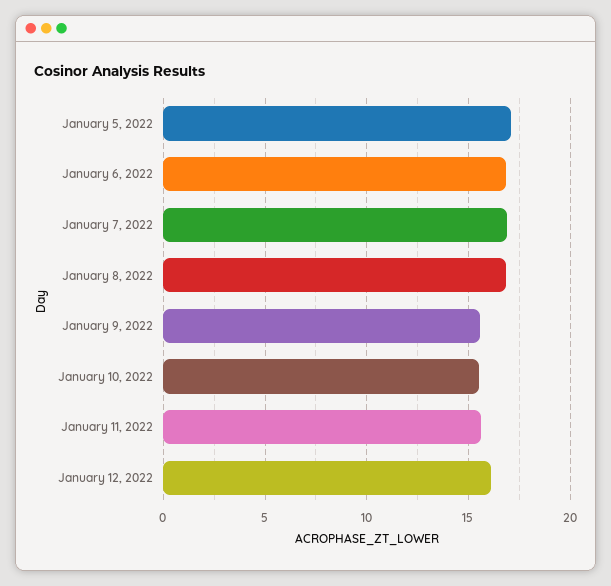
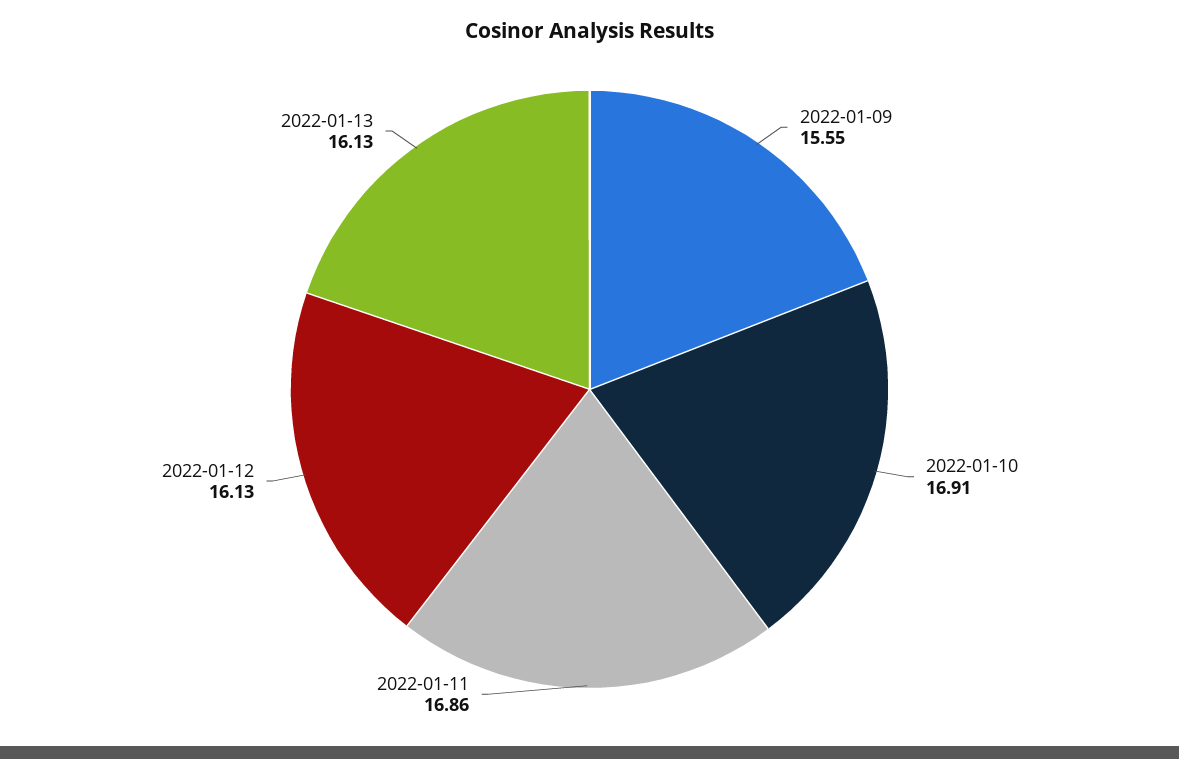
January 5, 2022: 17 -> none
January 6, 2022: 17 -> none
January 7, 2022: 17 -> none
January 8, 2022: 17 -> none
January 10, 2022: 15.5 -> 16.91
January 11, 2022: 15.5 -> 16.86
2022-01-13: none -> 16.13

